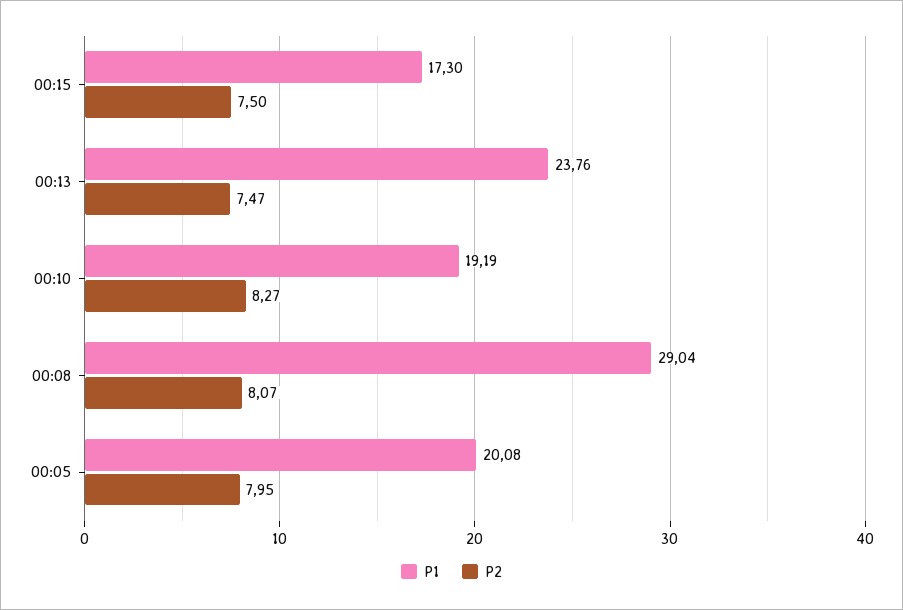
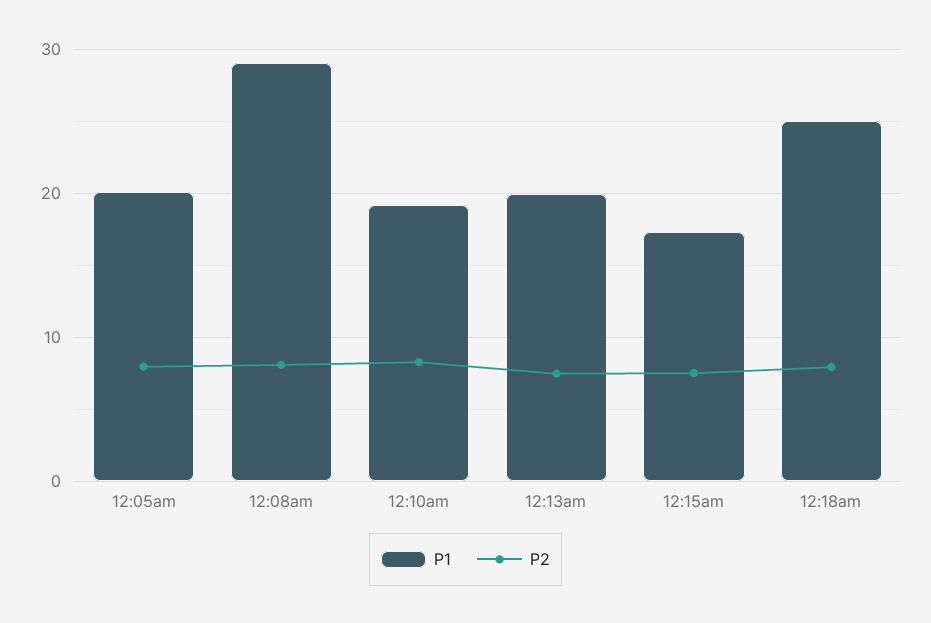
P1, 00:13: 23.76 -> 20
P1, 12:18am: none -> 25
P2, 12:18am: none -> 8

